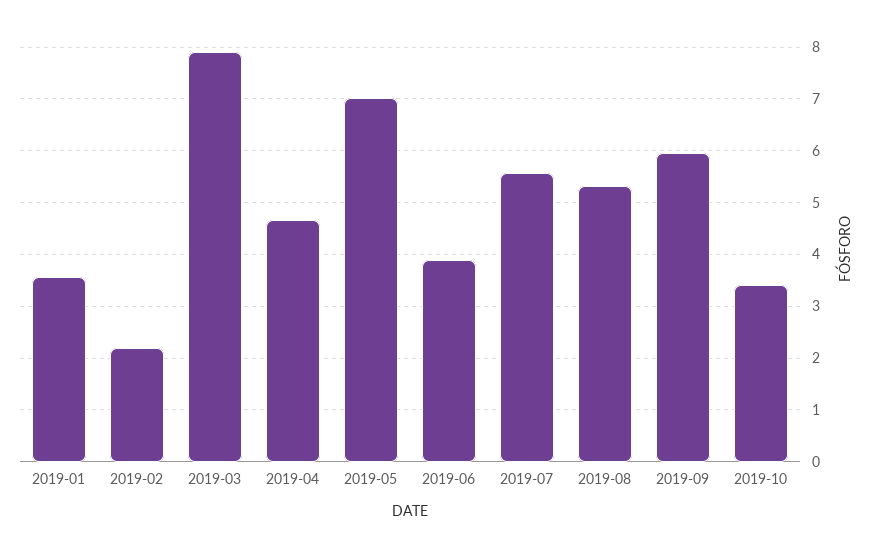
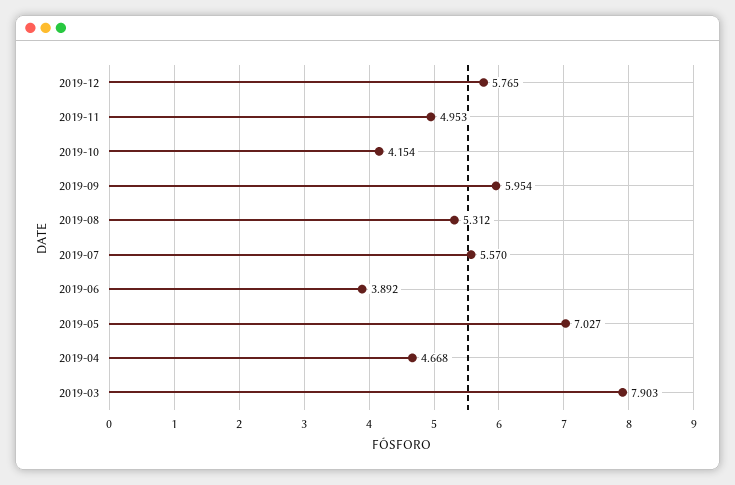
2019-01: 3.6 -> none
2019-02: 2.2 -> none
2019-10: 3.4 -> 4.154
2019-12: none -> 5.765
2019-11: none -> 4.953

